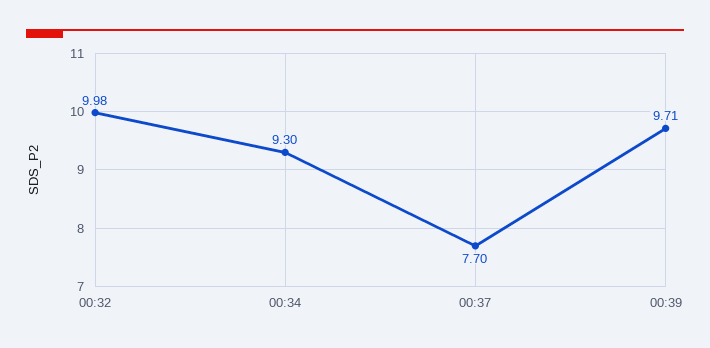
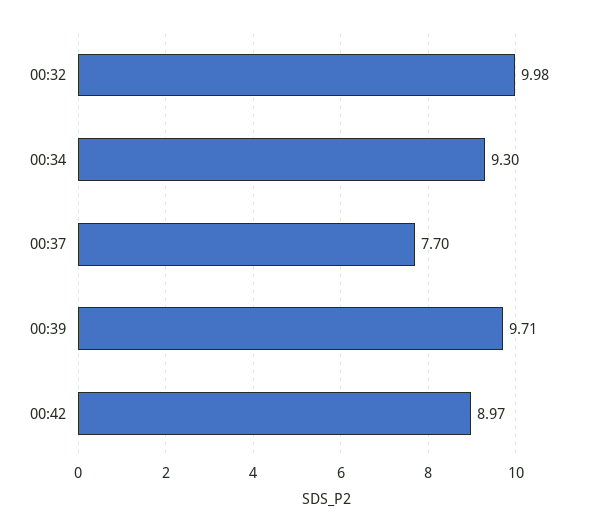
00:42: none -> 8.97

